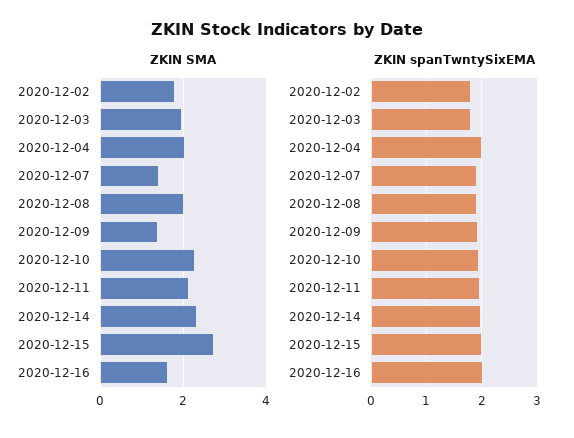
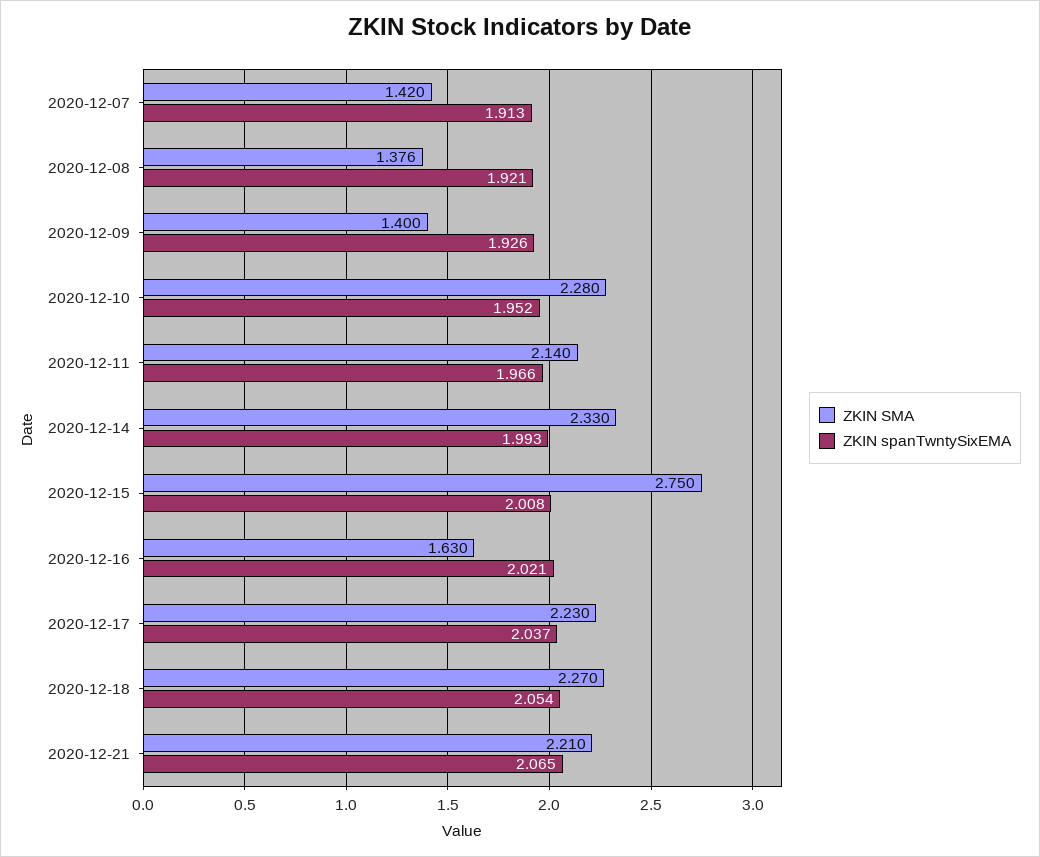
ZKIN SMA, 2020-12-02: 1.8 -> none
ZKIN SMA, 2020-12-03: 2 -> none
ZKIN SMA, 2020-12-04: 2 -> none
ZKIN SMA, 2020-12-08: 2 -> 1.376
ZKIN spanTwntySixEMA, 2020-12-02: 1.8 -> none
ZKIN spanTwntySixEMA, 2020-12-03: 1.8 -> none
ZKIN spanTwntySixEMA, 2020-12-04: 2 -> none
ZKIN SMA, 2020-12-17: none -> 2.23
ZKIN spanTwntySixEMA, 2020-12-17: none -> 2.037
ZKIN SMA, 2020-12-18: none -> 2.27
ZKIN spanTwntySixEMA, 2020-12-18: none -> 2.054
ZKIN SMA, 2020-12-21: none -> 2.21
ZKIN spanTwntySixEMA, 2020-12-21: none -> 2.065

